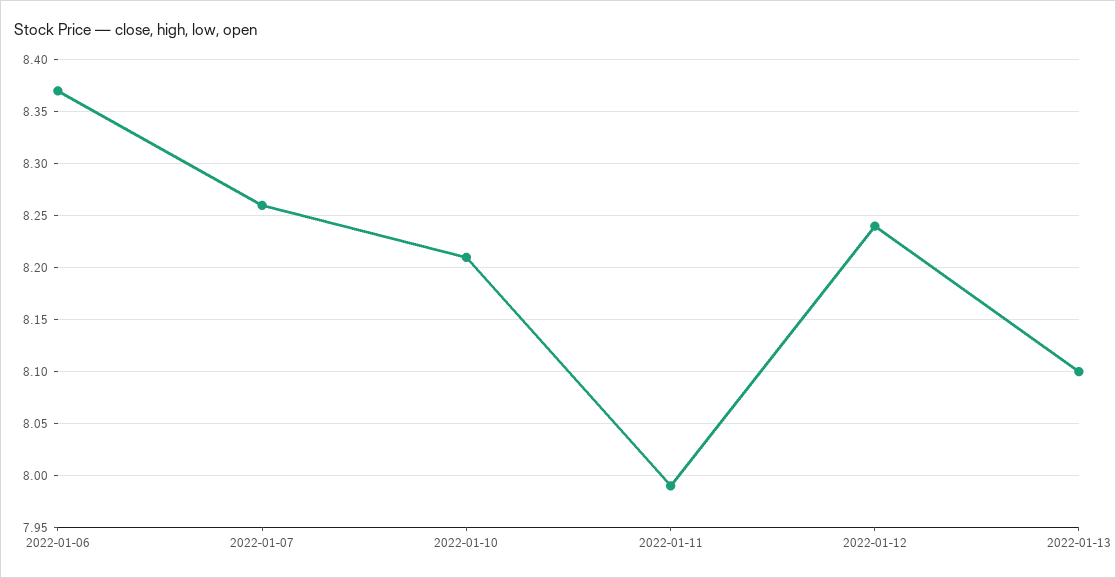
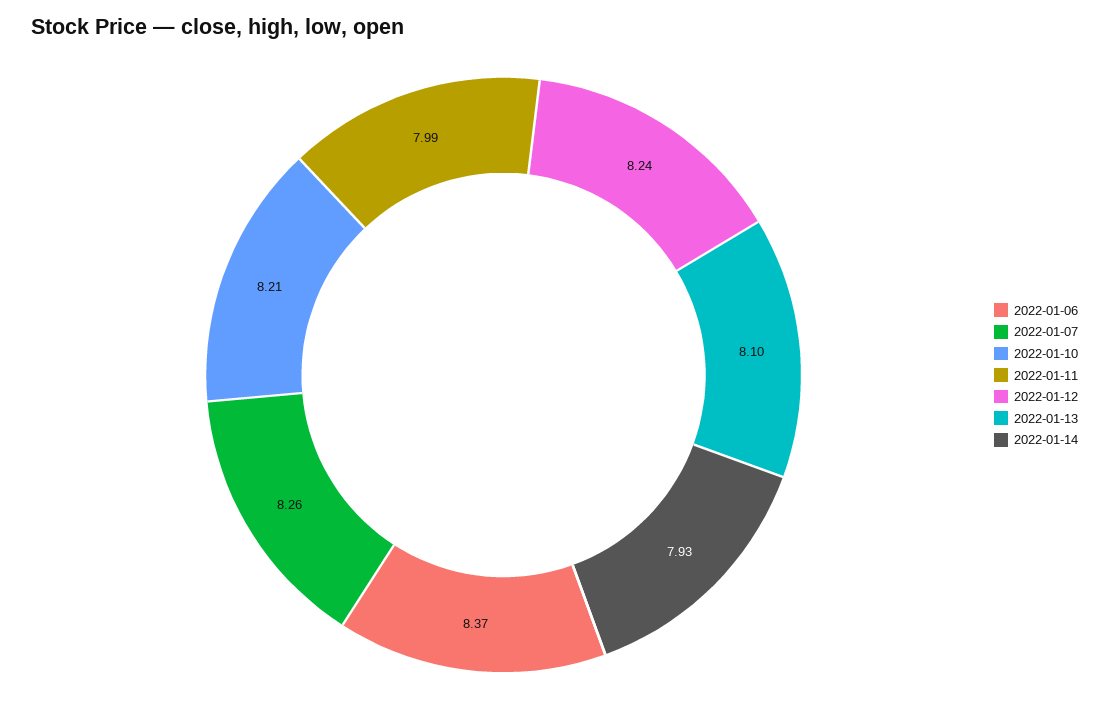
2022-01-14: none -> 7.93

